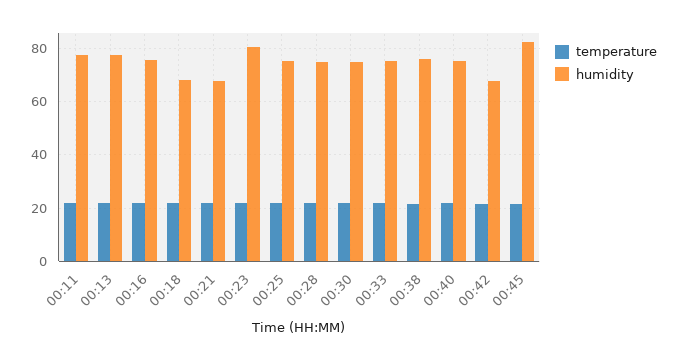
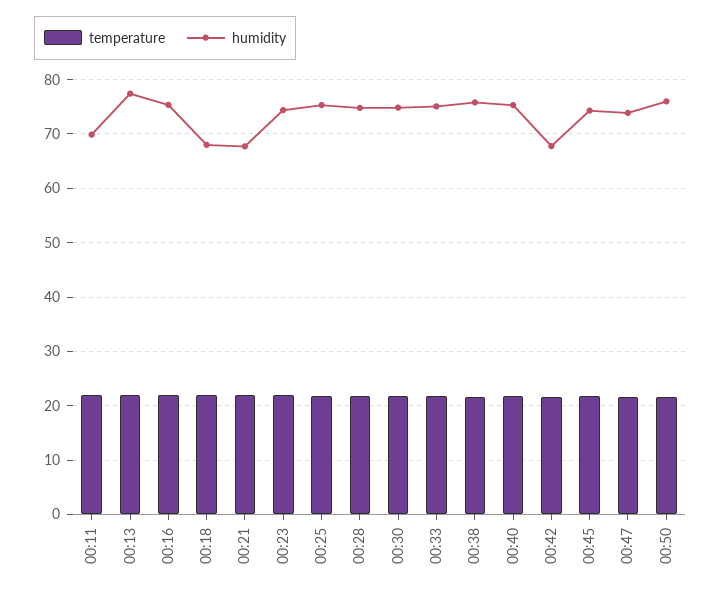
humidity, 00:11: 77.5 -> 70
humidity, 00:23: 80 -> 74
humidity, 00:45: 82.5 -> 74
temperature, 00:47: none -> 22
humidity, 00:47: none -> 74
temperature, 00:50: none -> 22
humidity, 00:50: none -> 76

